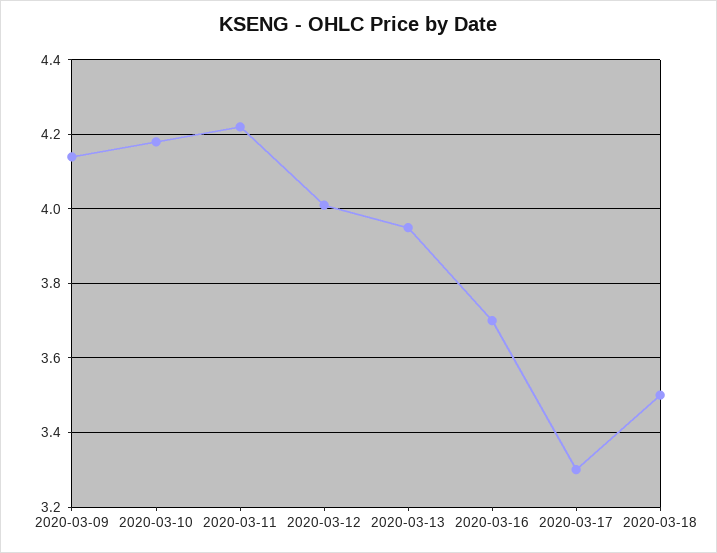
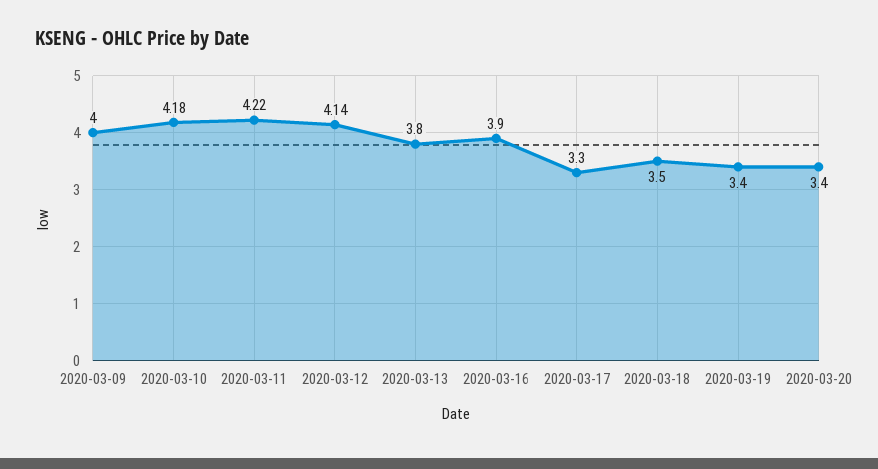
2020-03-09: 4.15 -> 4
2020-03-12: 4 -> 4.14
2020-03-13: 3.95 -> 3.8
2020-03-16: 3.7 -> 3.9
2020-03-19: none -> 3.4
2020-03-20: none -> 3.4

